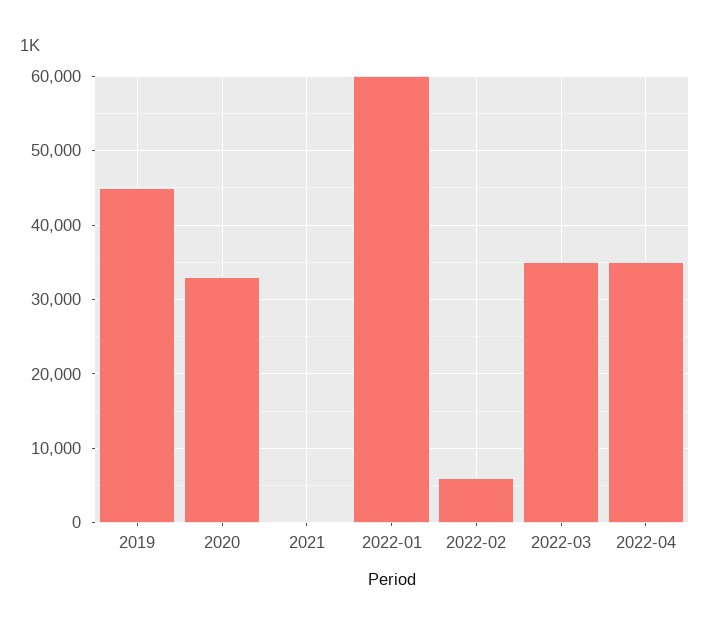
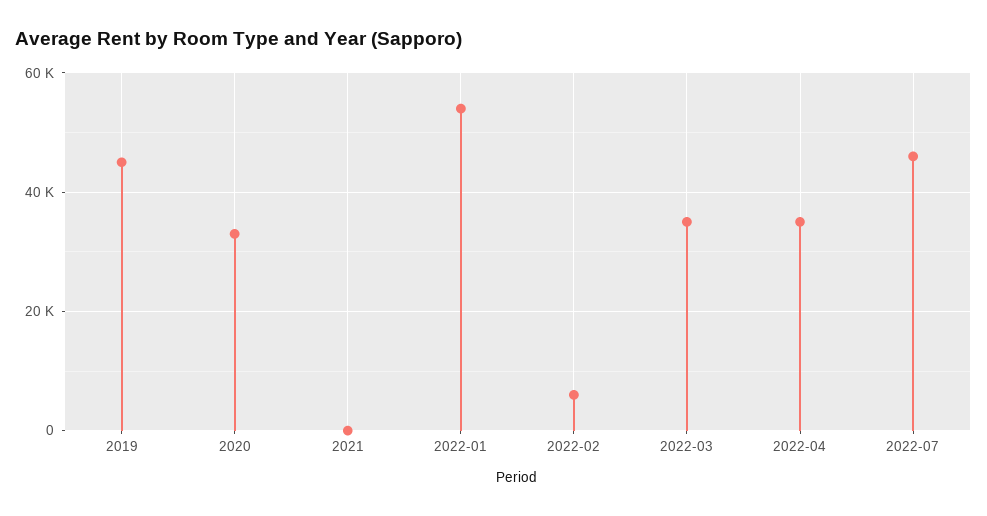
2022-01: 60000 -> 54000
2022-07: none -> 46000

